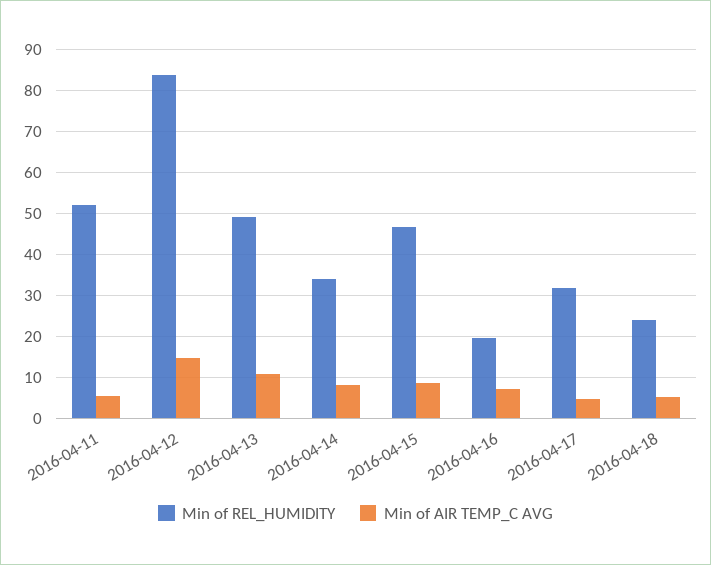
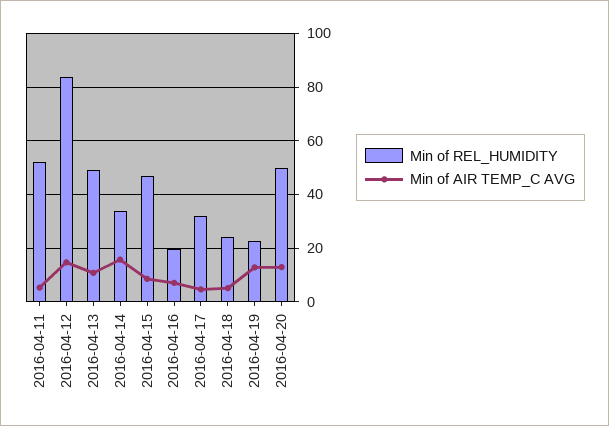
Min of AIR TEMP_C AVG, 2016-04-14: 8 -> 15
Min of REL_HUMIDITY, 2016-04-19: none -> 22.5
Min of AIR TEMP_C AVG, 2016-04-19: none -> 12.5
Min of REL_HUMIDITY, 2016-04-20: none -> 50
Min of AIR TEMP_C AVG, 2016-04-20: none -> 12.5

